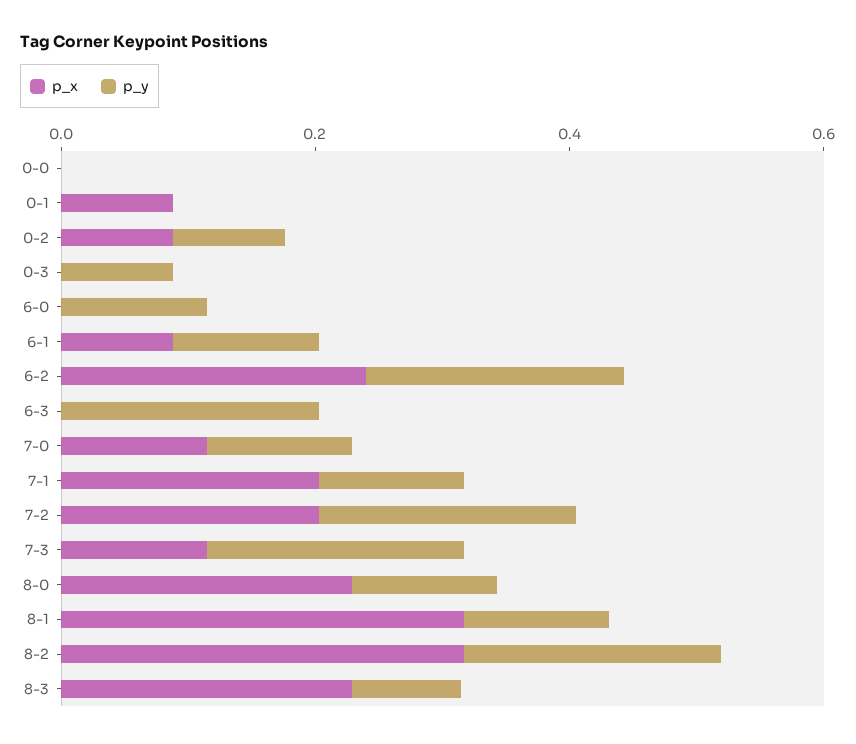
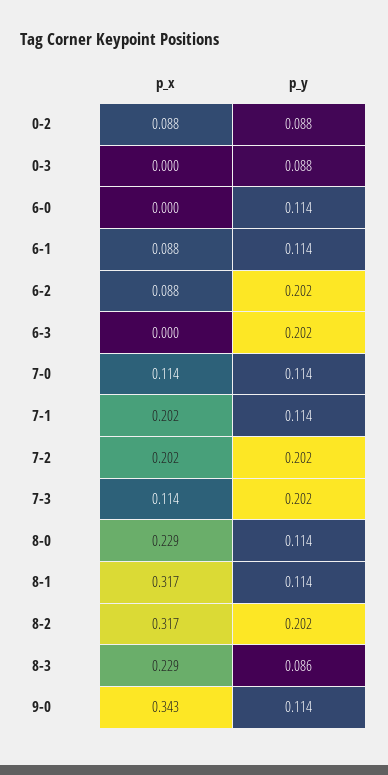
p_x, 0-0: 0 -> none
p_y, 0-0: 0 -> none
p_x, 0-1: 0.1 -> none
p_y, 0-1: 0 -> none
p_x, 6-2: 0.25 -> 0.088
p_x, 9-0: none -> 0.343
p_y, 9-0: none -> 0.114

